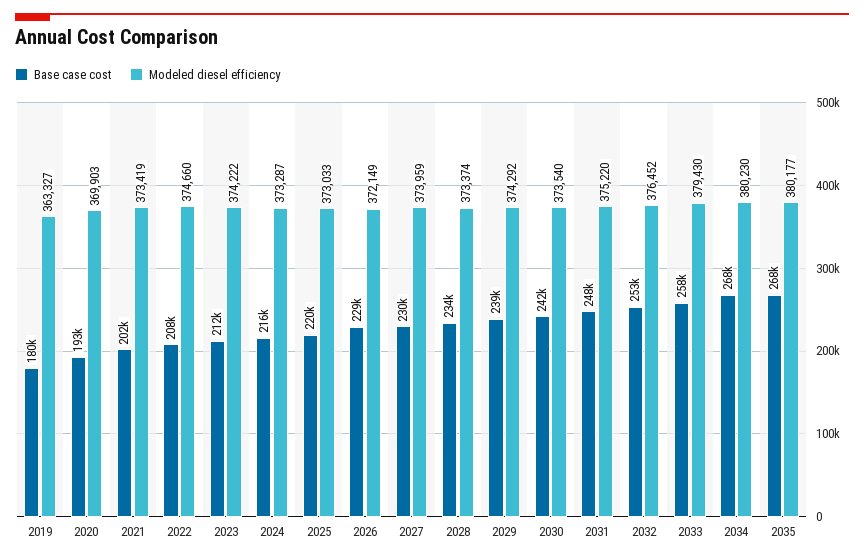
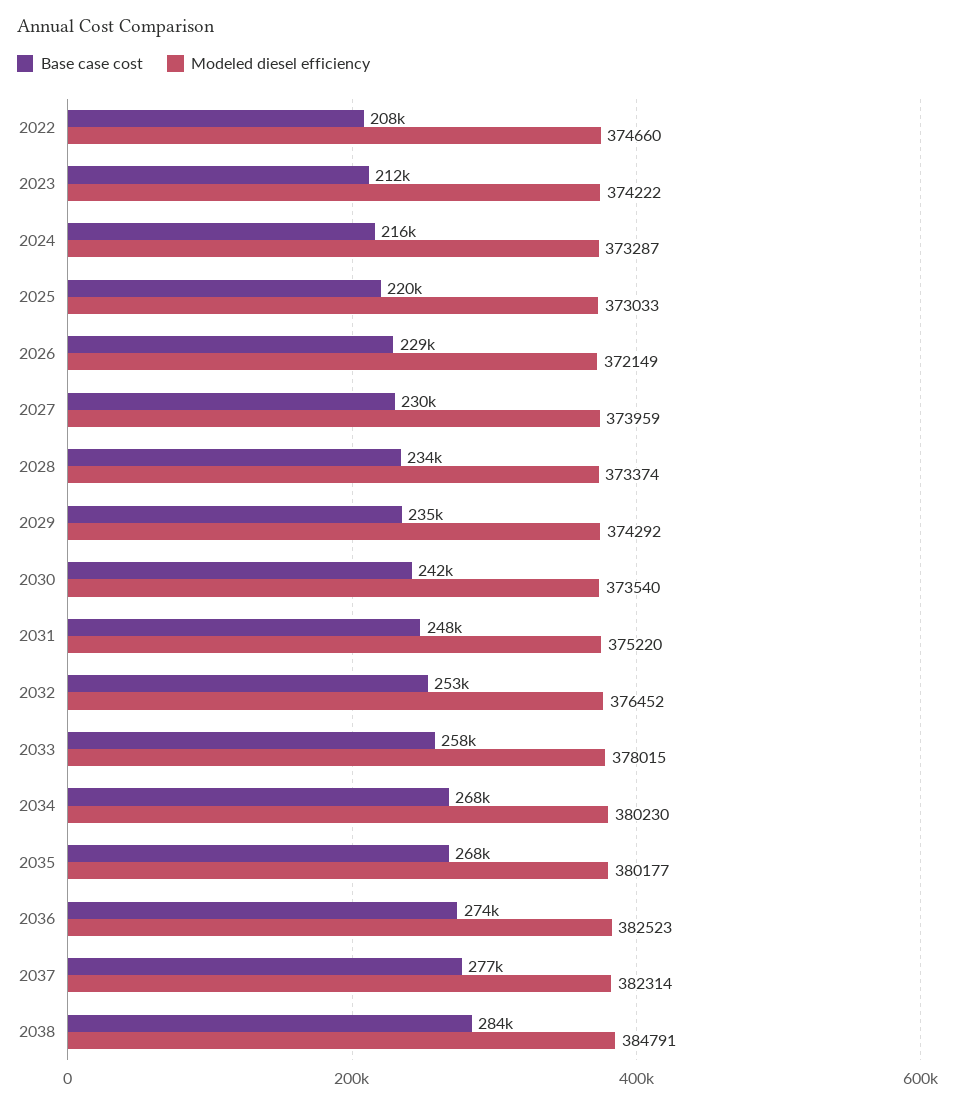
Base case cost, 2019: 180000 -> none
Modeled diesel efficiency, 2019: 363327 -> none
Base case cost, 2020: 193000 -> none
Modeled diesel efficiency, 2020: 369903 -> none
Base case cost, 2021: 202000 -> none
Modeled diesel efficiency, 2021: 373419 -> none
Base case cost, 2029: 239000 -> 235000
Modeled diesel efficiency, 2033: 379430 -> 378015
Base case cost, 2036: none -> 274000
Modeled diesel efficiency, 2036: none -> 382523
Base case cost, 2037: none -> 277000
Modeled diesel efficiency, 2037: none -> 382314
Base case cost, 2038: none -> 284000
Modeled diesel efficiency, 2038: none -> 384791

